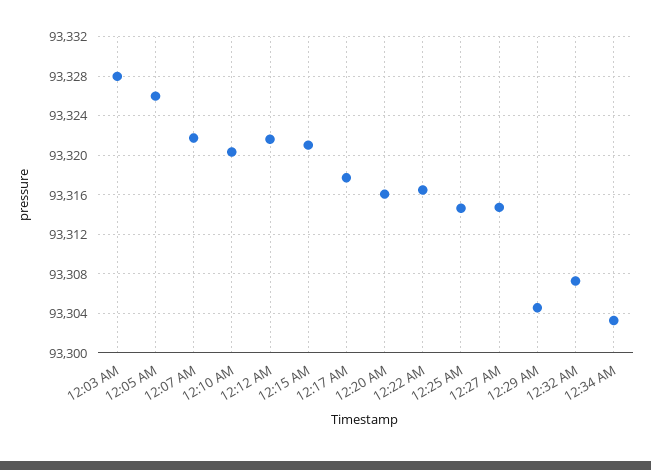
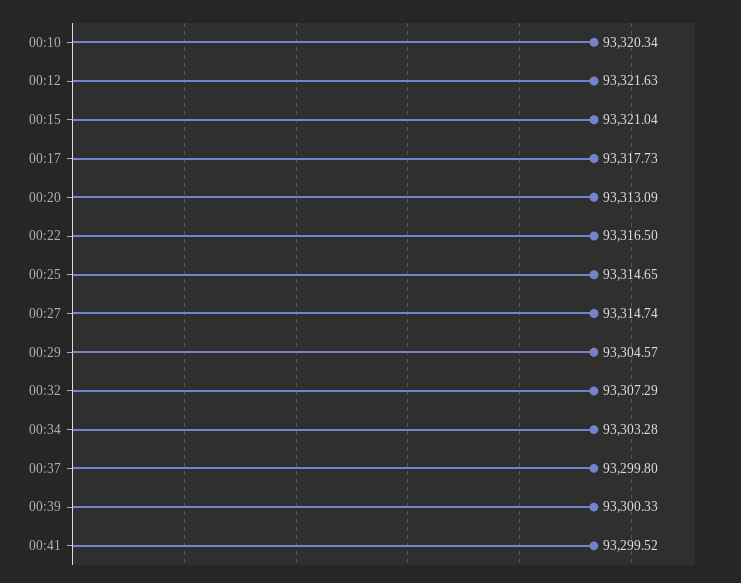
12:03 AM: 93328 -> none
12:05 AM: 93326 -> none
12:07 AM: 93322 -> none
12:20 AM: 93316 -> 93313.09
00:37: none -> 93299.8
00:39: none -> 93300.33
00:41: none -> 93299.52

